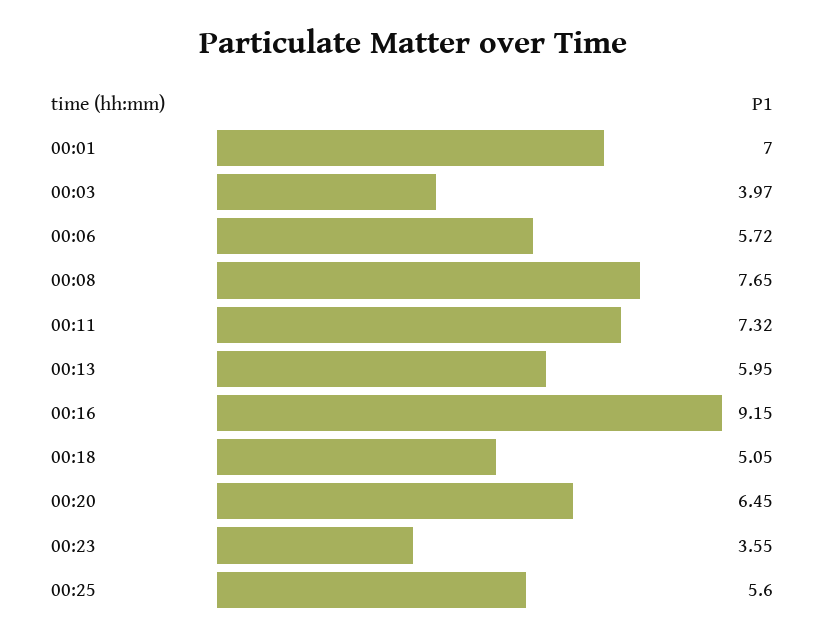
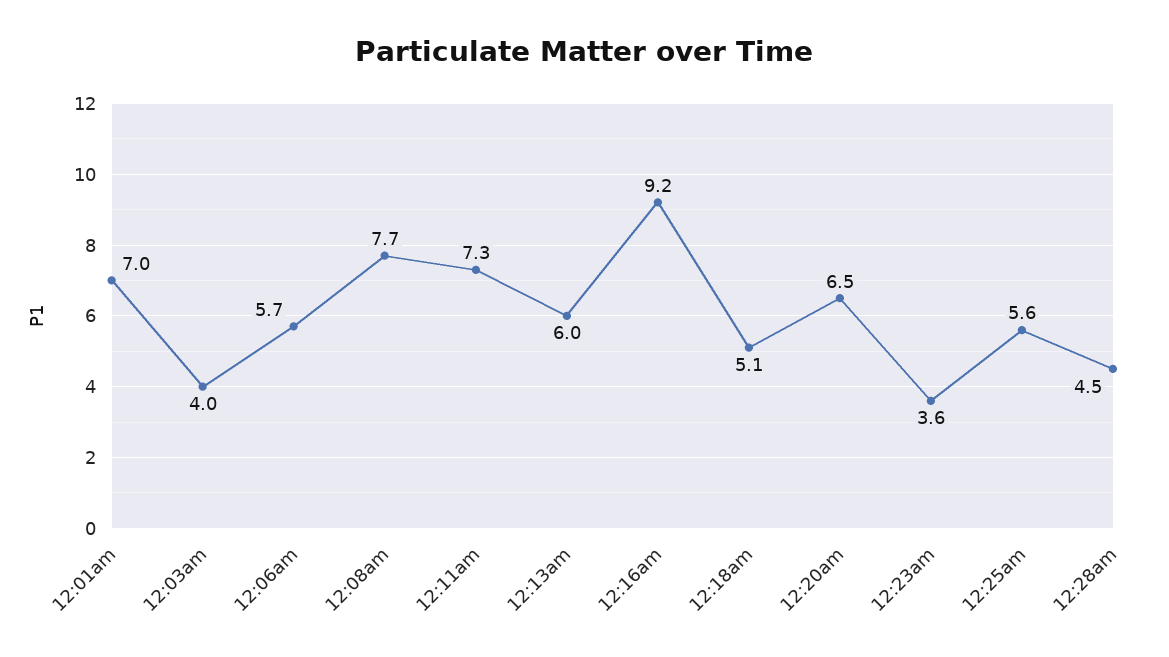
12:28am: none -> 4.5

